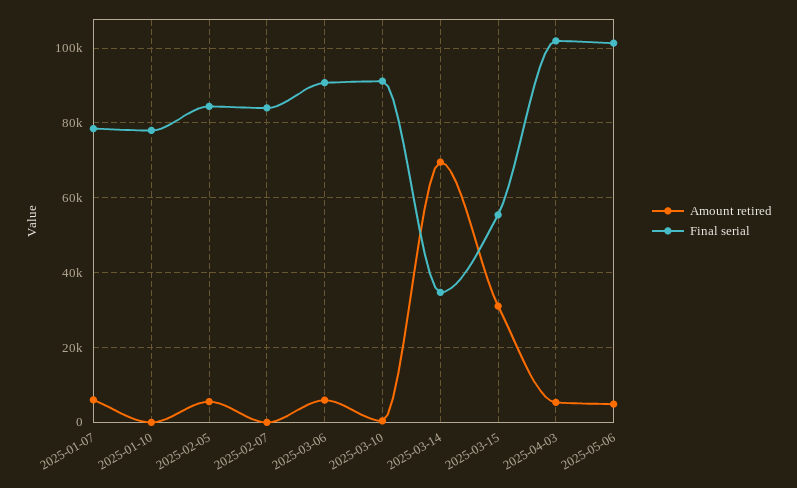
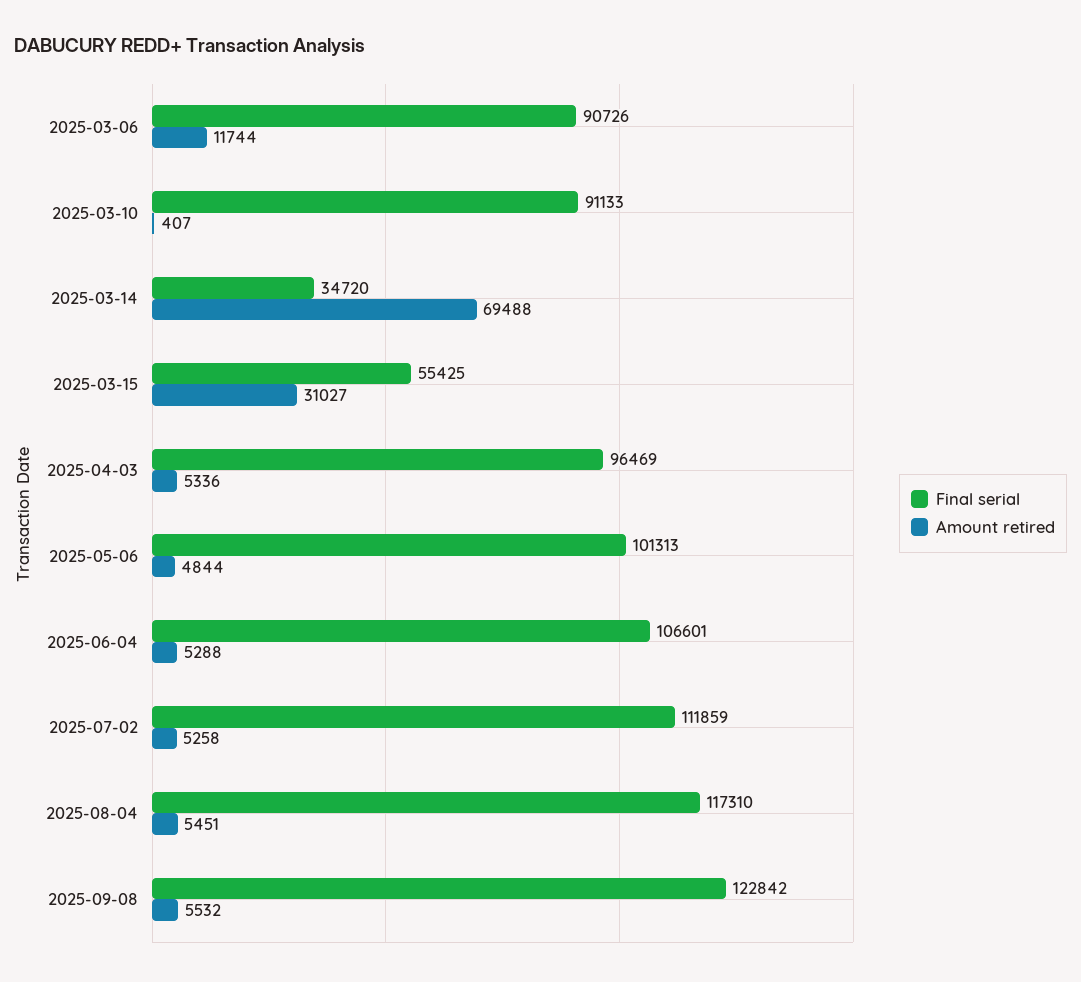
Amount retired, 2025-01-07: 6000 -> none
Final serial, 2025-01-07: 78000 -> none
Amount retired, 2025-01-10: 0 -> none
Final serial, 2025-01-10: 78000 -> none
Amount retired, 2025-02-05: 6000 -> none
Final serial, 2025-02-05: 84000 -> none
Amount retired, 2025-02-07: 0 -> none
Final serial, 2025-02-07: 84000 -> none
Amount retired, 2025-03-06: 6000 -> 11744
Final serial, 2025-04-03: 102000 -> 96469
Final serial, 2025-06-04: none -> 106601
Amount retired, 2025-06-04: none -> 5288
Final serial, 2025-07-02: none -> 111859
Amount retired, 2025-07-02: none -> 5258
Final serial, 2025-08-04: none -> 117310
Amount retired, 2025-08-04: none -> 5451
Final serial, 2025-09-08: none -> 122842
Amount retired, 2025-09-08: none -> 5532

